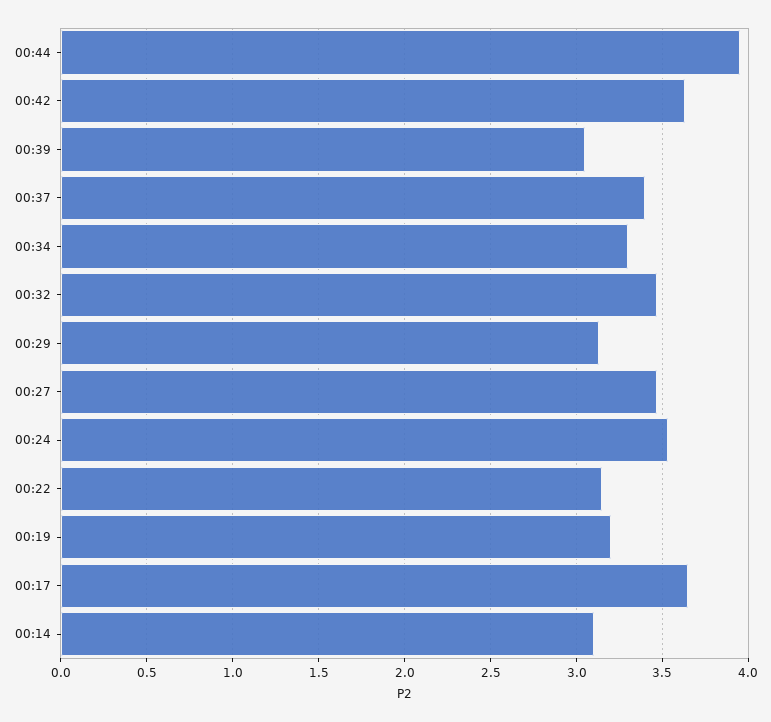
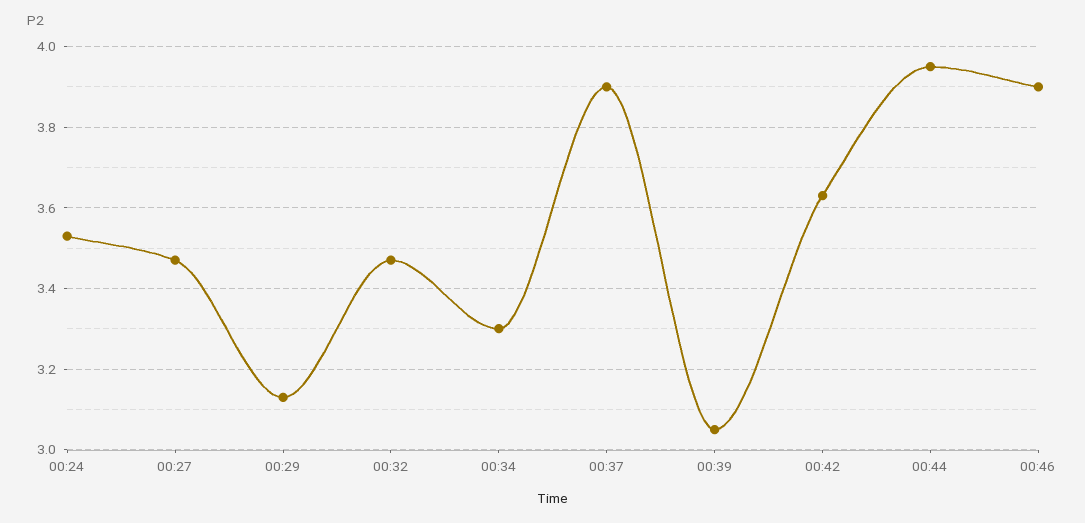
00:37: 3.4 -> 3.9
00:22: 3.15 -> none
00:19: 3.2 -> none
00:17: 3.65 -> none
00:14: 3.1 -> none
00:46: none -> 3.9

